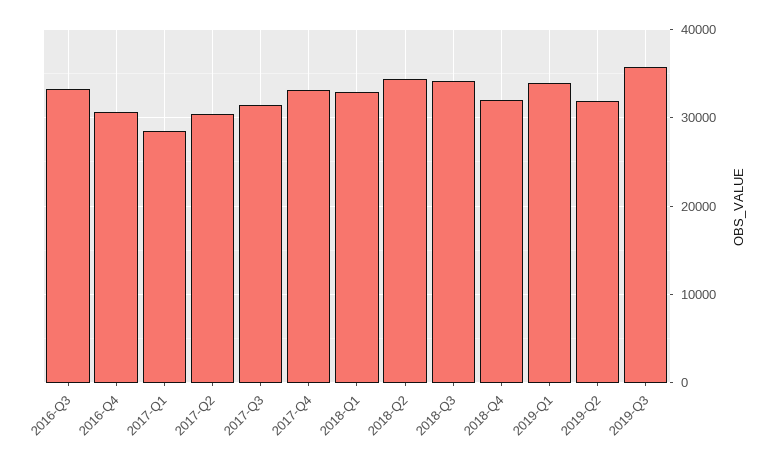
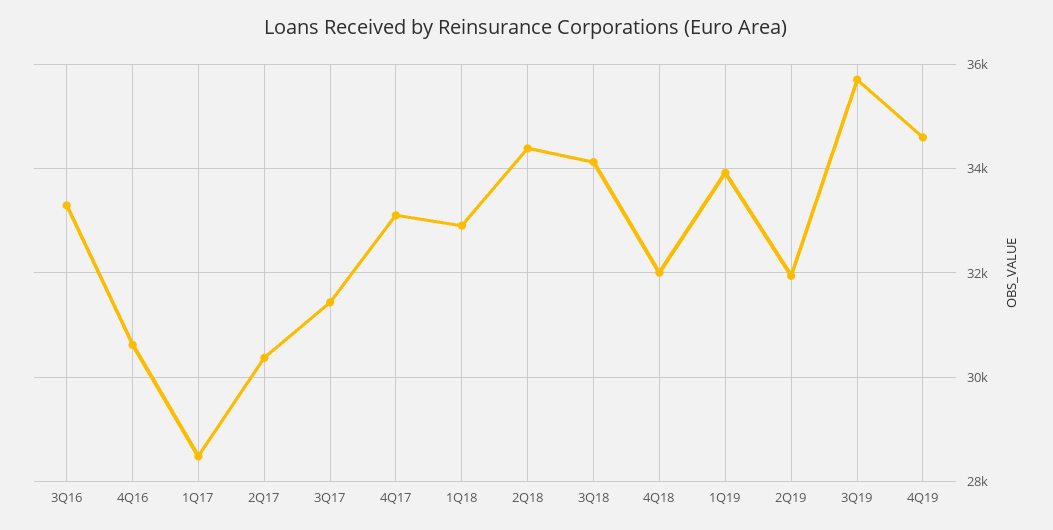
4Q19: none -> 34600

